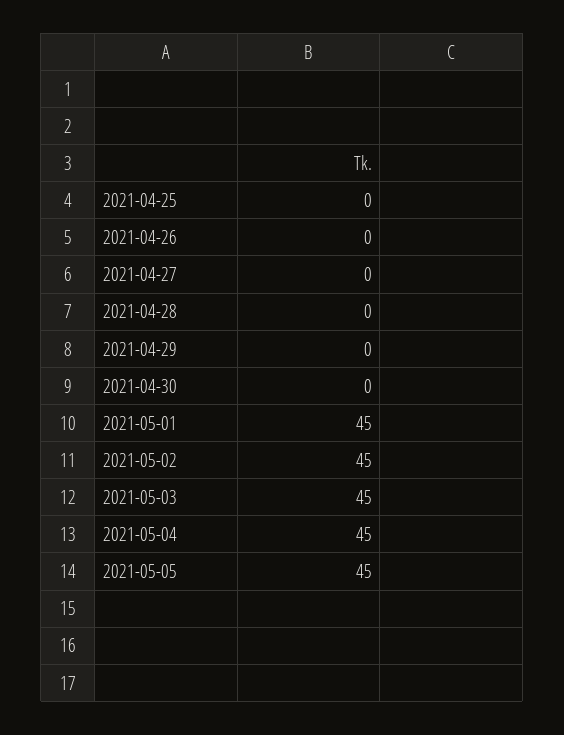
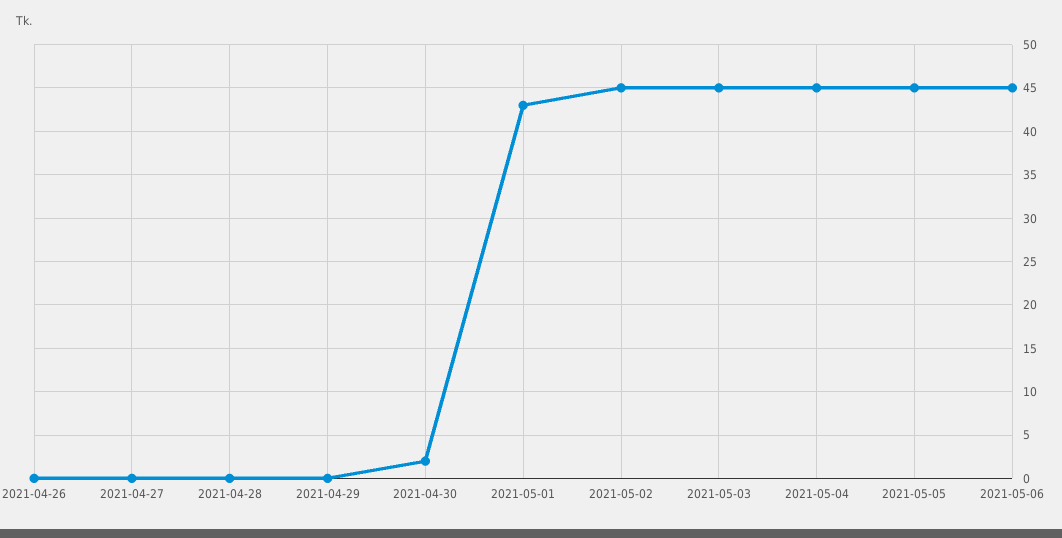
2021-04-25: 0 -> none
2021-04-30: 0 -> 2
2021-05-01: 45 -> 43
2021-05-06: none -> 45

